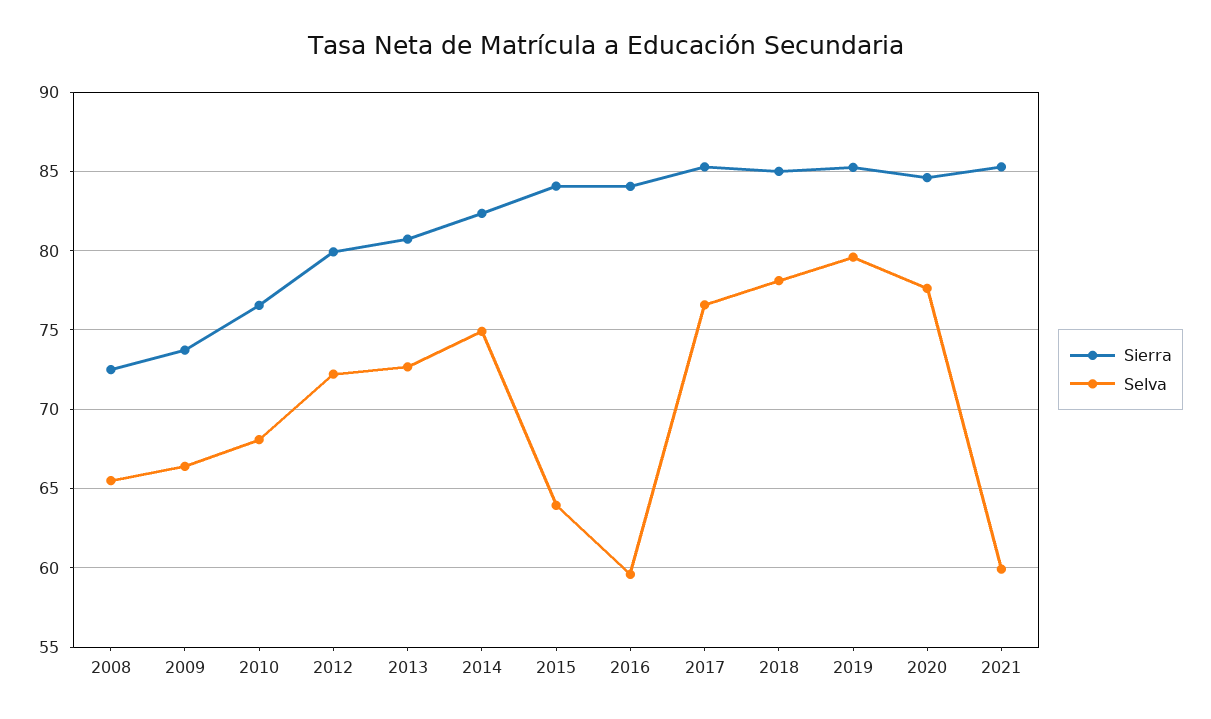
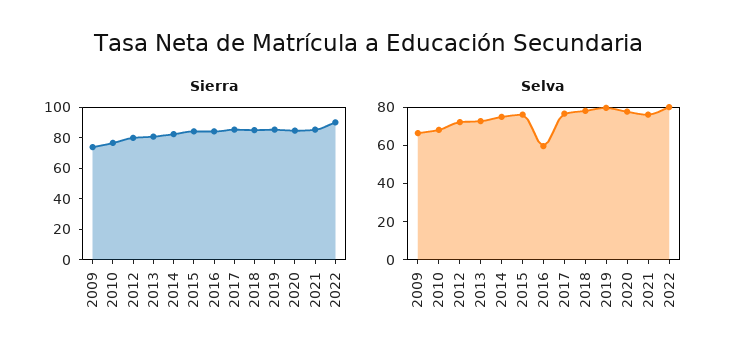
Sierra, 2008: 72.5 -> none
Selva, 2008: 65.5 -> none
Selva, 2015: 64 -> 75
Selva, 2021: 60 -> 75
Sierra, 2022: none -> 90
Selva, 2022: none -> 80

